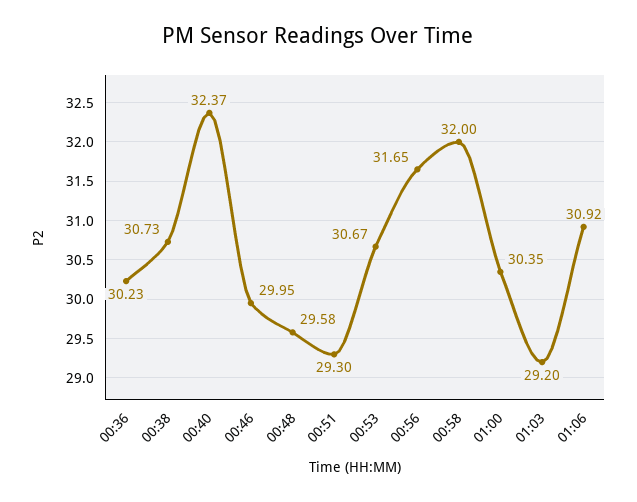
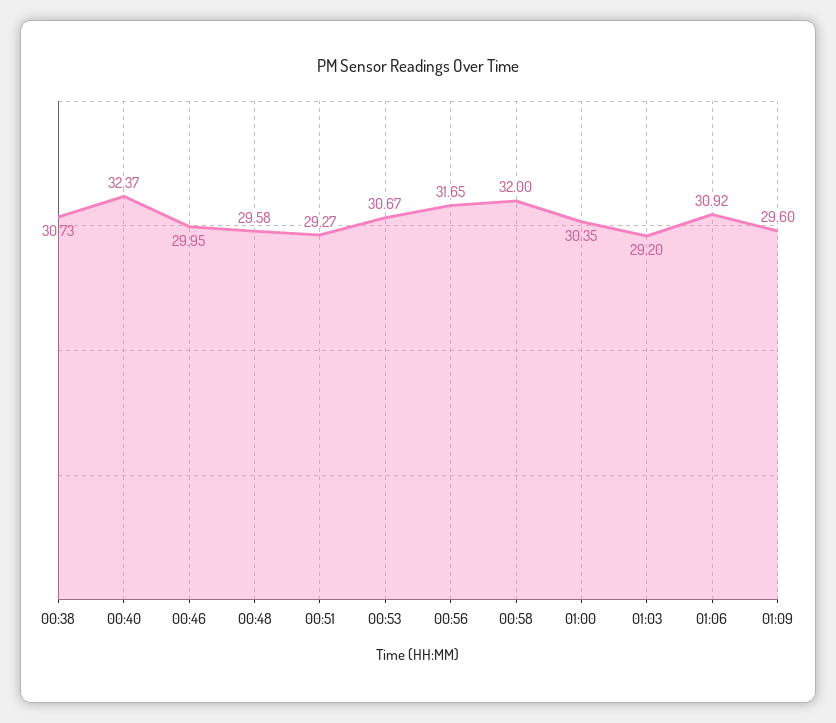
00:36: 30.23 -> none
00:51: 29.3 -> 29.27
01:09: none -> 29.6

